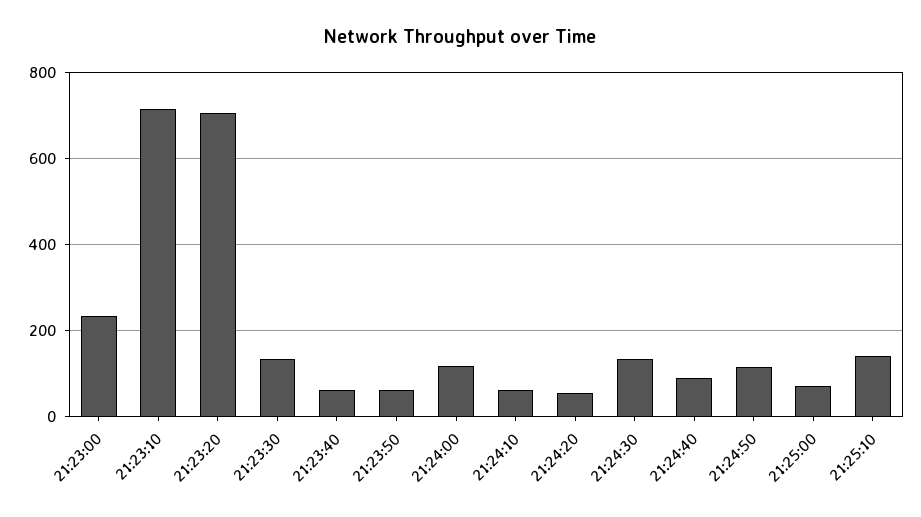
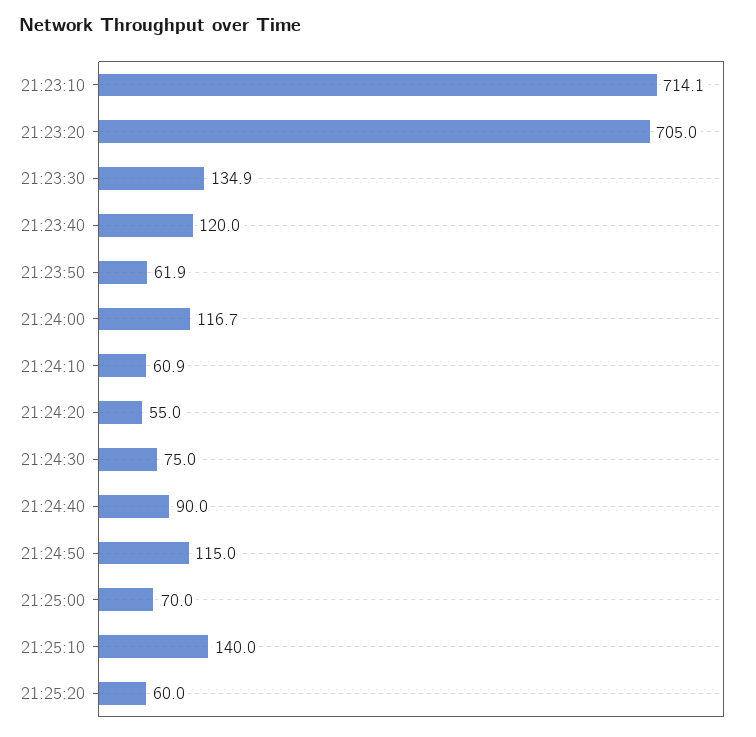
21:23:00: 240 -> none
21:23:40: 60 -> 120
21:24:30: 140 -> 75
21:25:20: none -> 60

